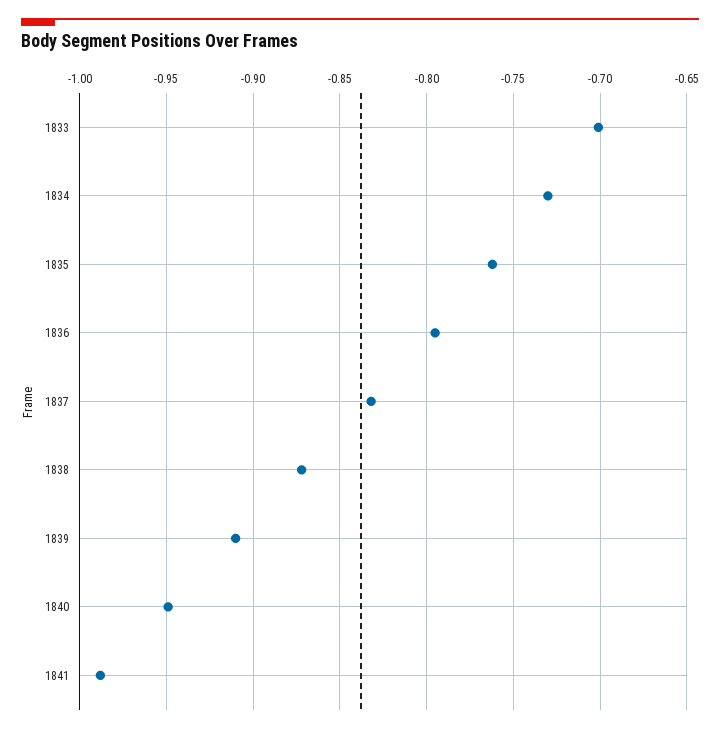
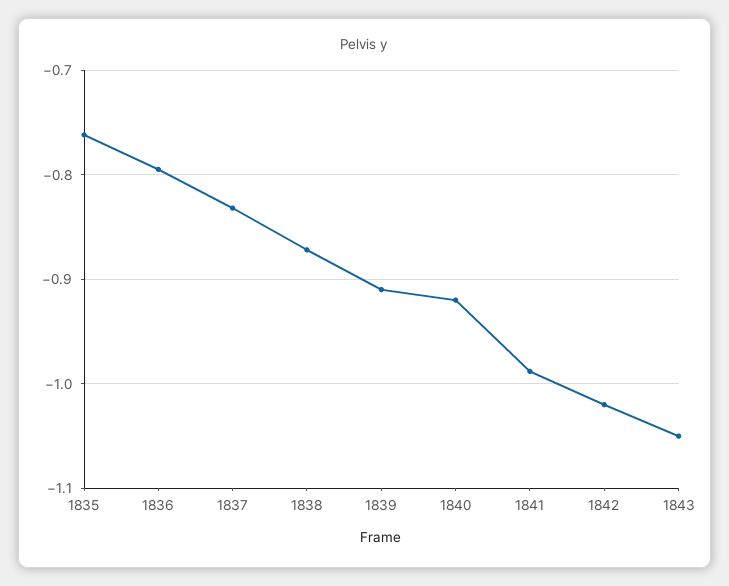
1833: -0.7 -> none
1834: -0.73 -> none
1840: -0.95 -> -0.92
1842: none -> -1.02
1843: none -> -1.05

